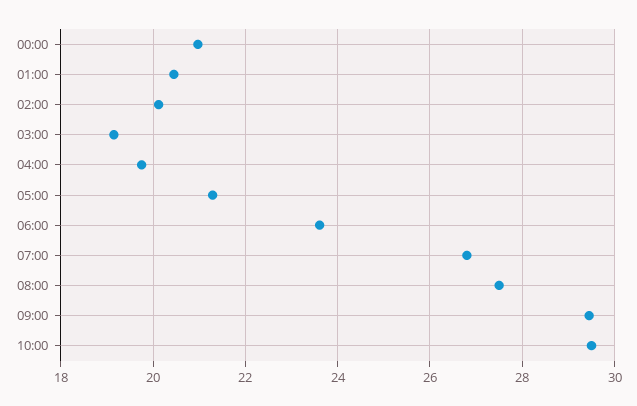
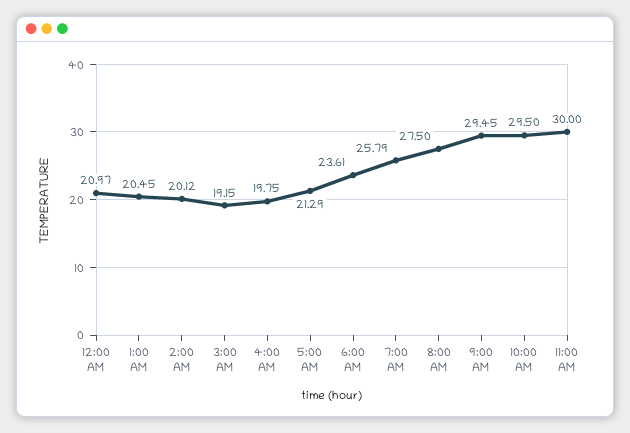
07:00: 26.8 -> 25.79
11:00 AM: none -> 30

